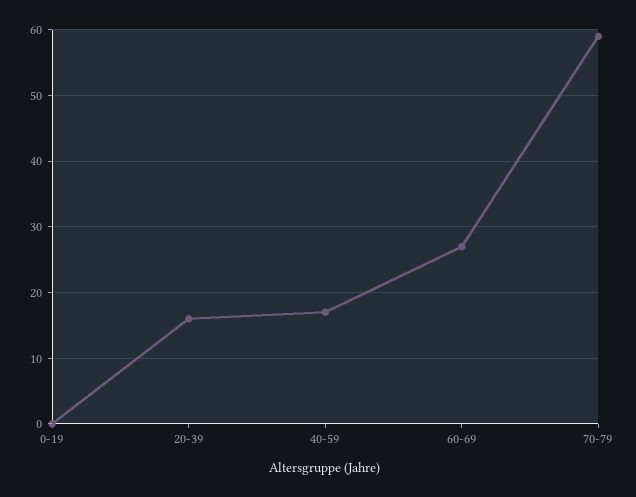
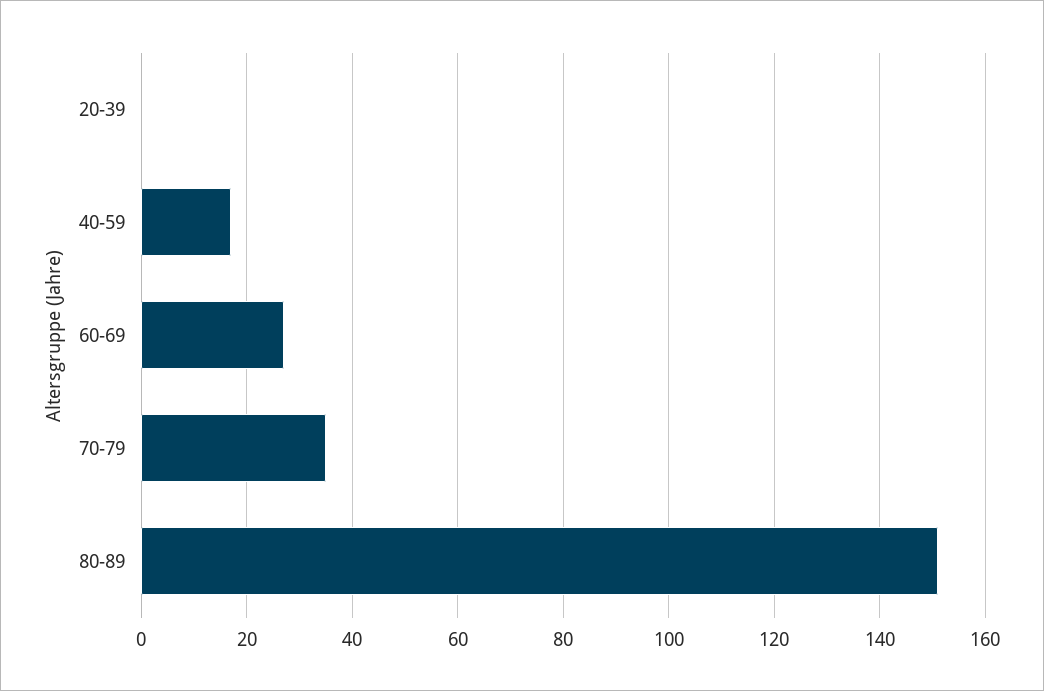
0-19: 0 -> none
20-39: 16 -> 0
70-79: 59 -> 35
80-89: none -> 150

